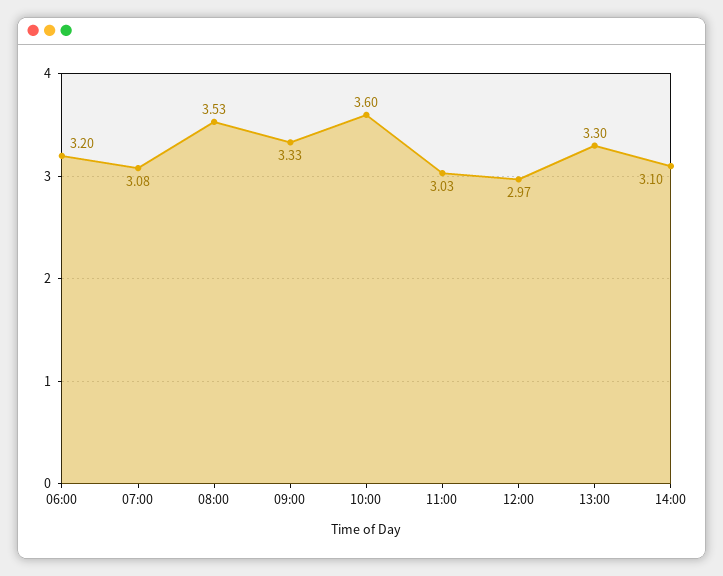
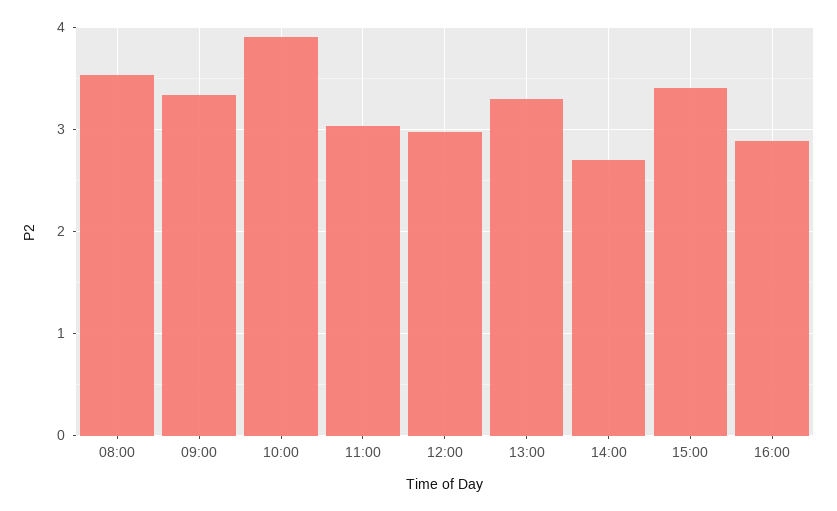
06:00: 3.2 -> none
07:00: 3.08 -> none
10:00: 3.6 -> 3.9
14:00: 3.1 -> 2.7
15:00: none -> 3.4
16:00: none -> 2.9

